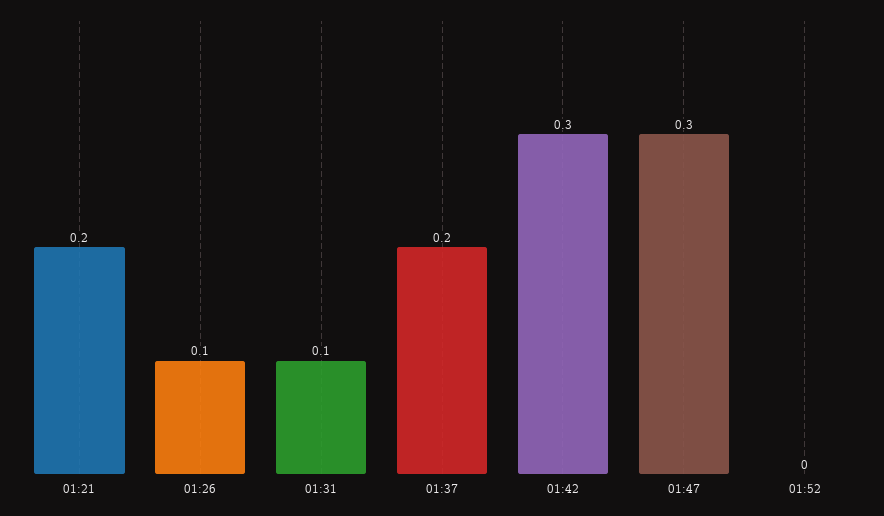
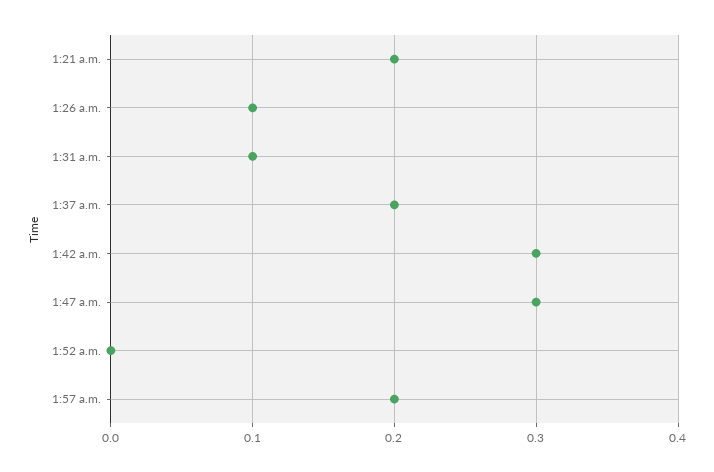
1:57 a.m.: none -> 0.2

